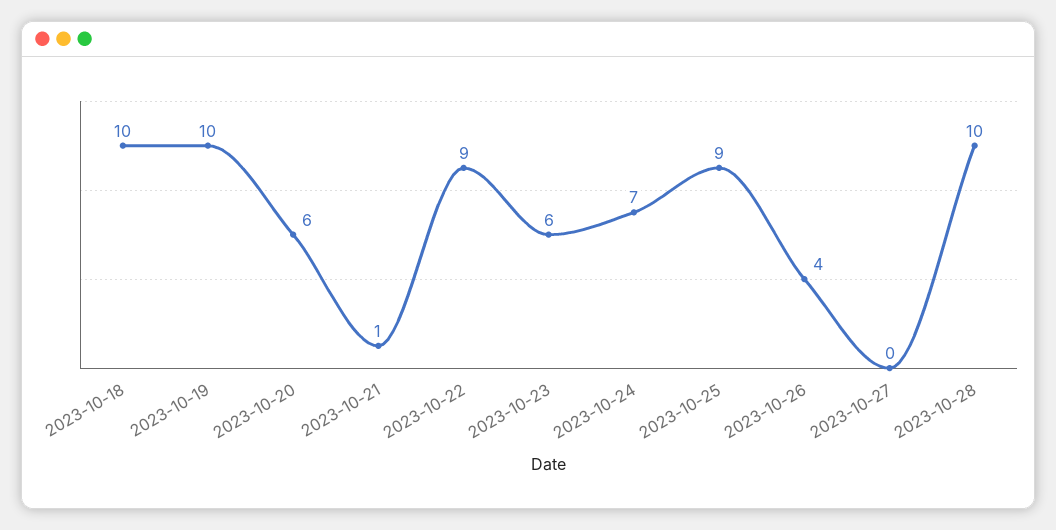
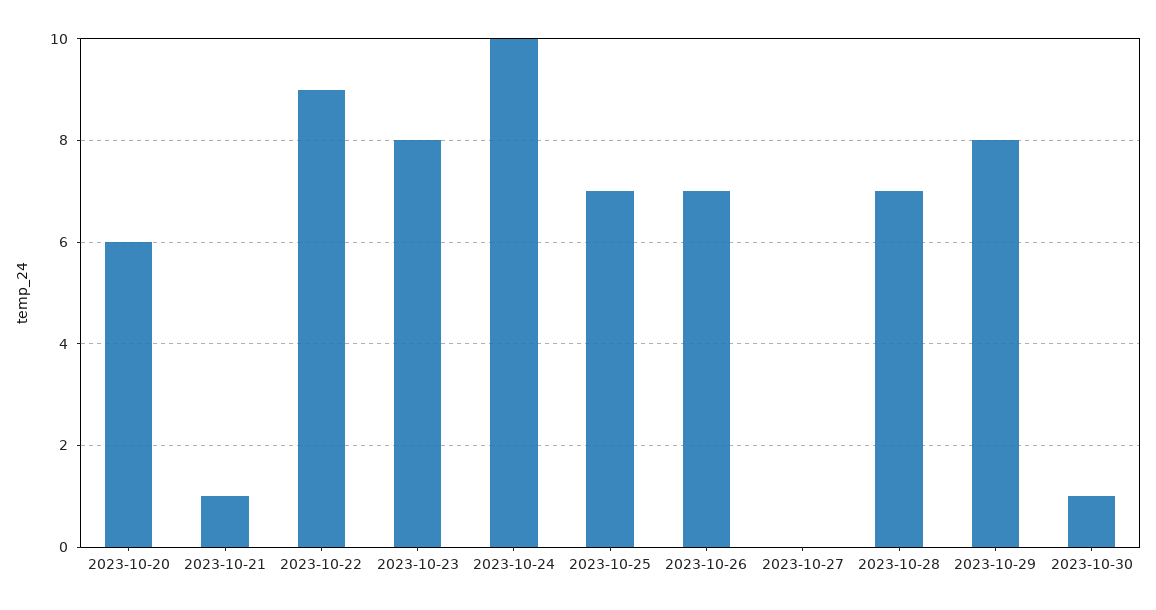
2023-10-18: 10 -> none
2023-10-19: 10 -> none
2023-10-23: 6 -> 8
2023-10-24: 7 -> 10
2023-10-25: 9 -> 7
2023-10-26: 4 -> 7
2023-10-28: 10 -> 7
2023-10-29: none -> 8
2023-10-30: none -> 1

